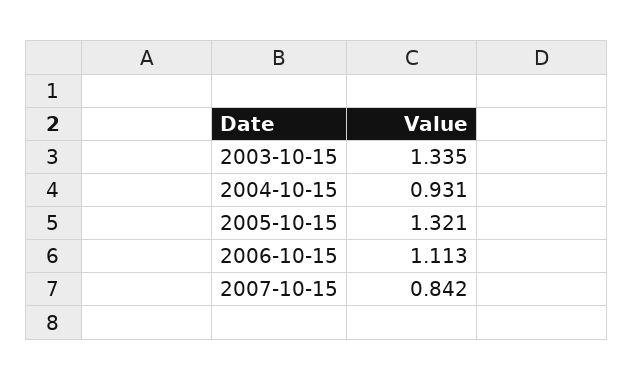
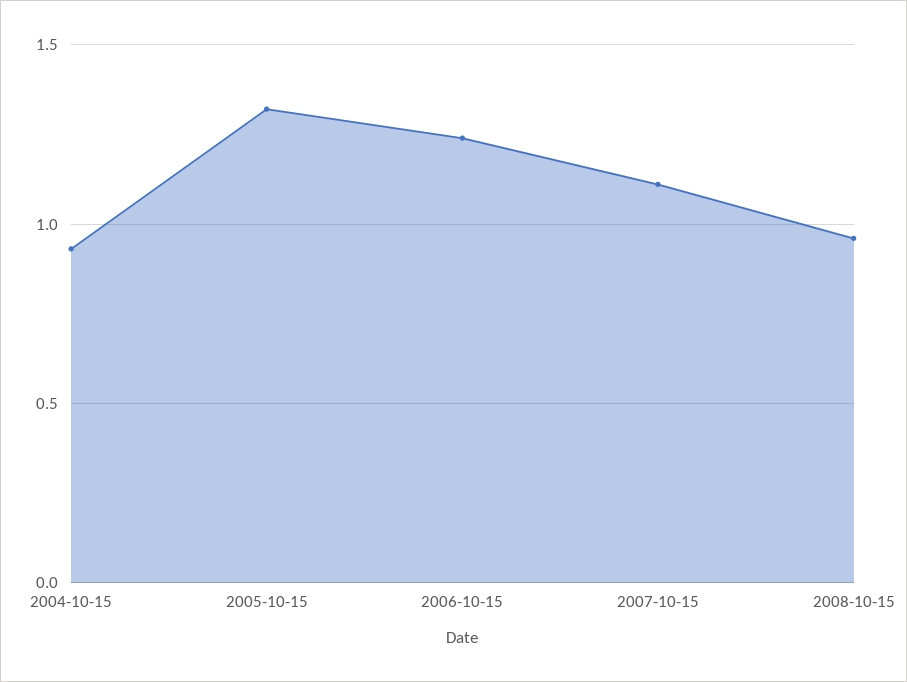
2003-10-15: 1.335 -> none
2006-10-15: 1.113 -> 1.25
2007-10-15: 0.842 -> 1.1
2008-10-15: none -> 0.95

